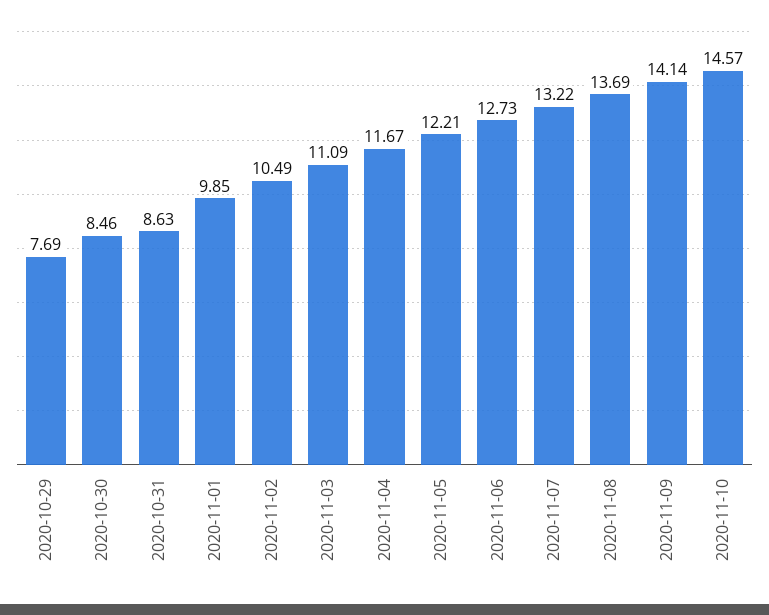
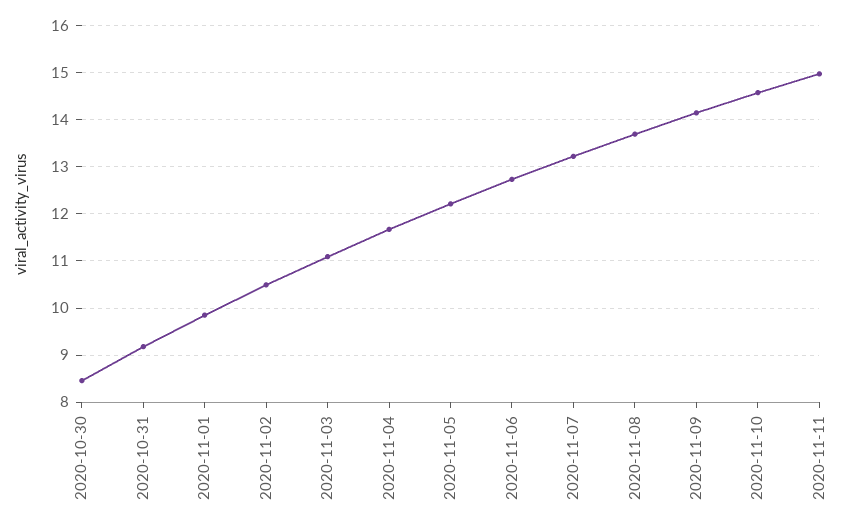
2020-10-29: 7.69 -> none
2020-10-31: 8.63 -> 9.2
2020-11-11: none -> 15

